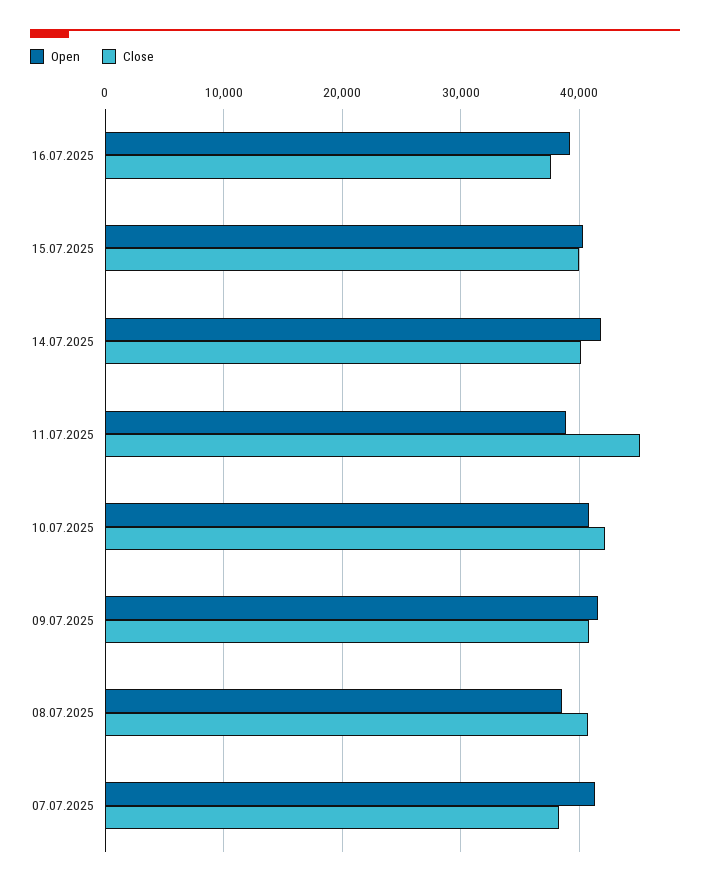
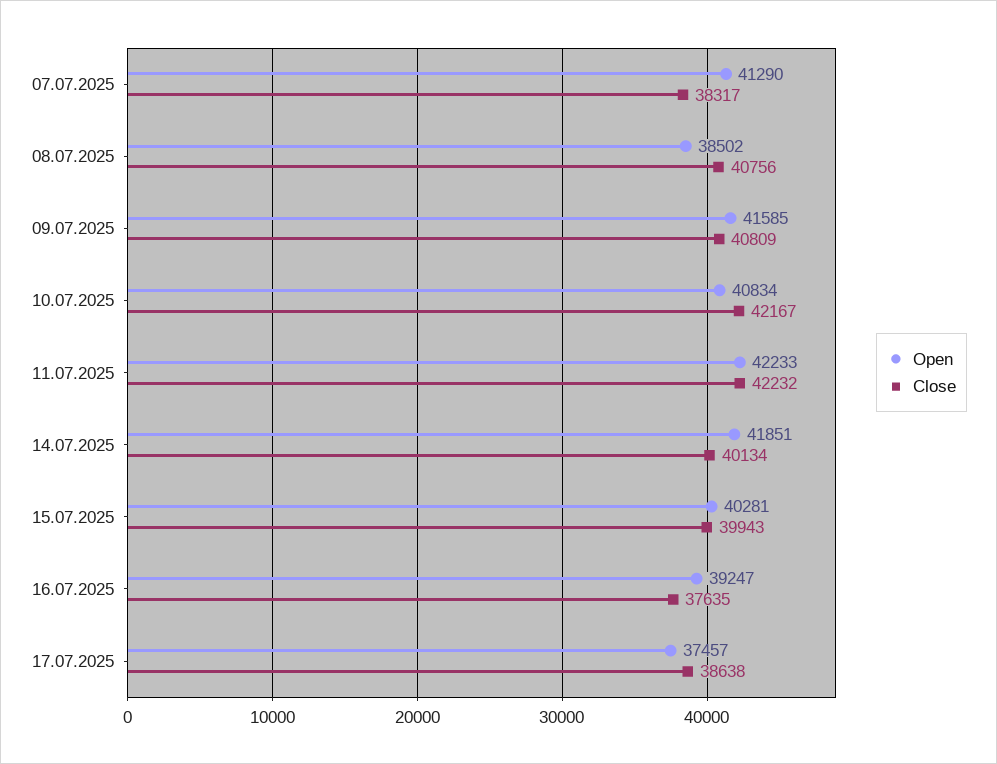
Open, 11.07.2025: 39000 -> 42233
Close, 11.07.2025: 45000 -> 42232
Open, 17.07.2025: none -> 37457
Close, 17.07.2025: none -> 38638

